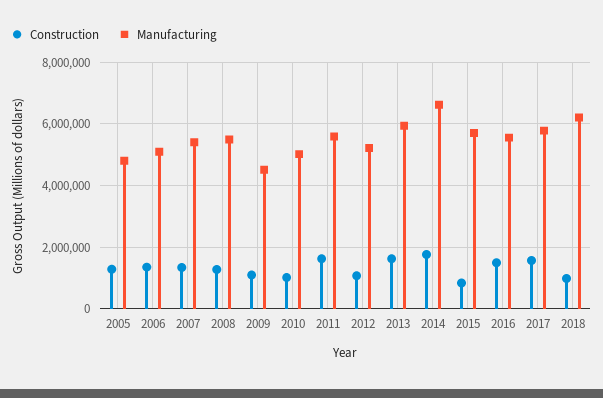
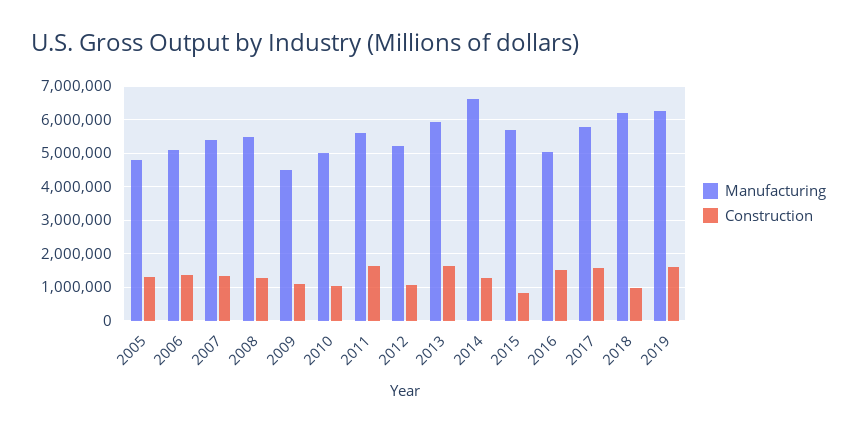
Construction, 2014: 1800000 -> 1200000
Manufacturing, 2016: 5600000 -> 5000000
Manufacturing, 2019: none -> 6200000
Construction, 2019: none -> 1600000

